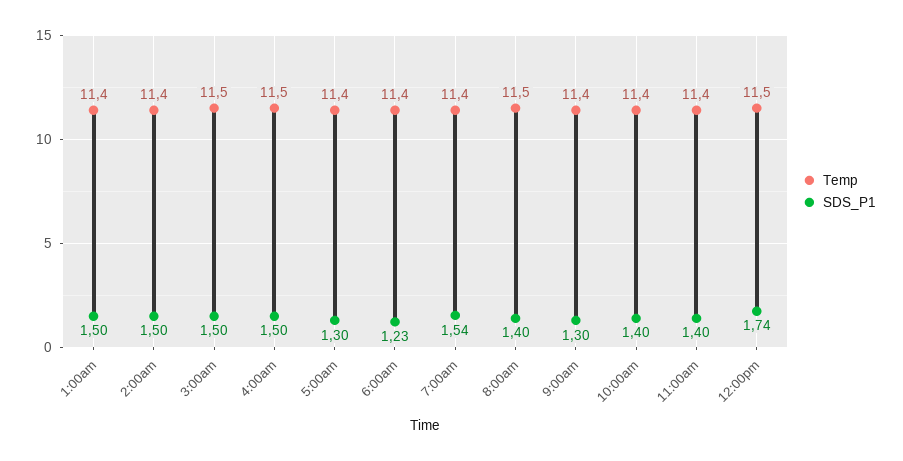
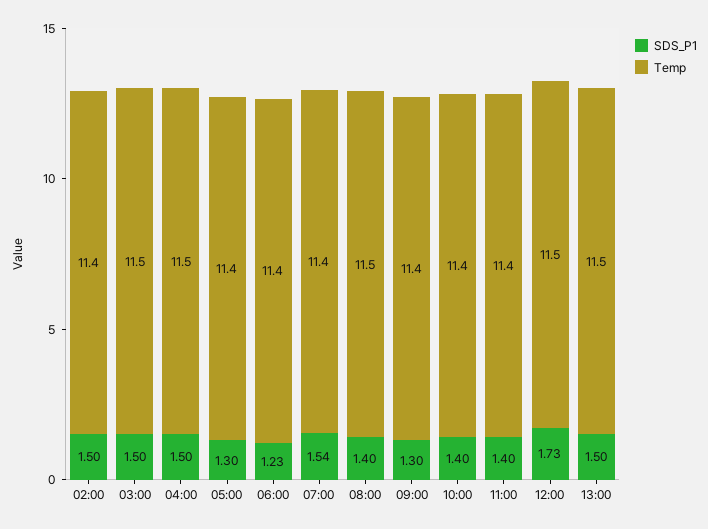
Temp, 1:00am: 11.4 -> none
SDS_P1, 1:00am: 1.5 -> none
SDS_P1, 12:00pm: 1.74 -> 1.73
SDS_P1, 13:00: none -> 1.5
Temp, 13:00: none -> 11.5

